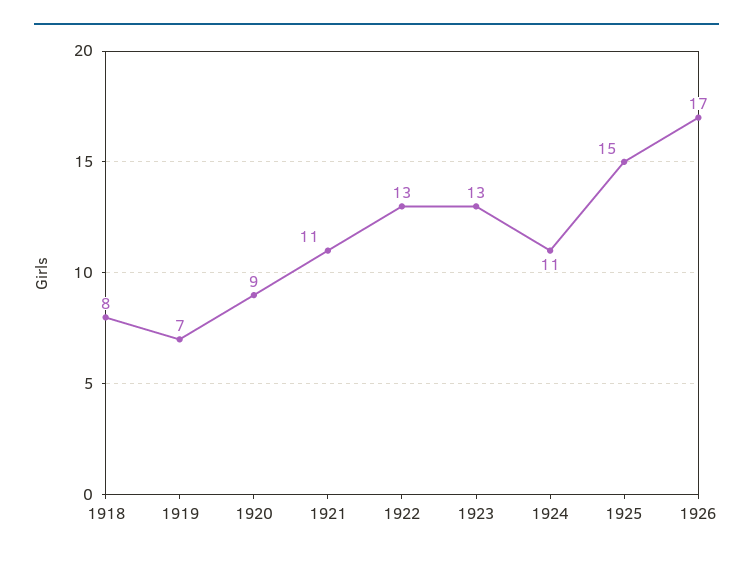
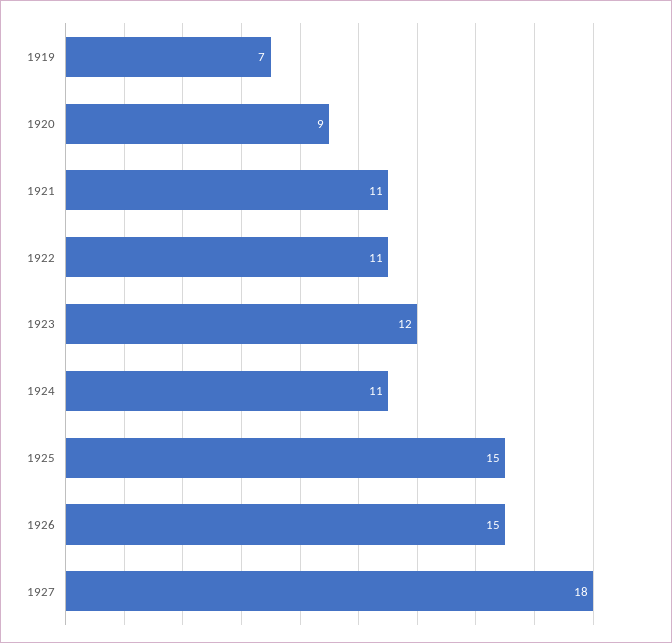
1918: 8 -> none
1922: 13 -> 11
1923: 13 -> 12
1926: 17 -> 15
1927: none -> 18

